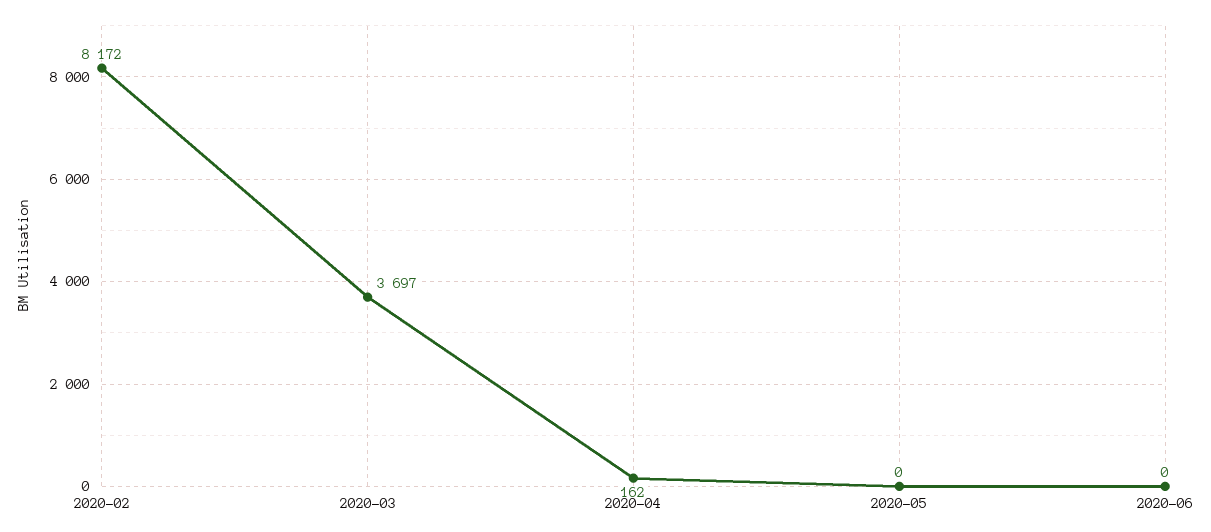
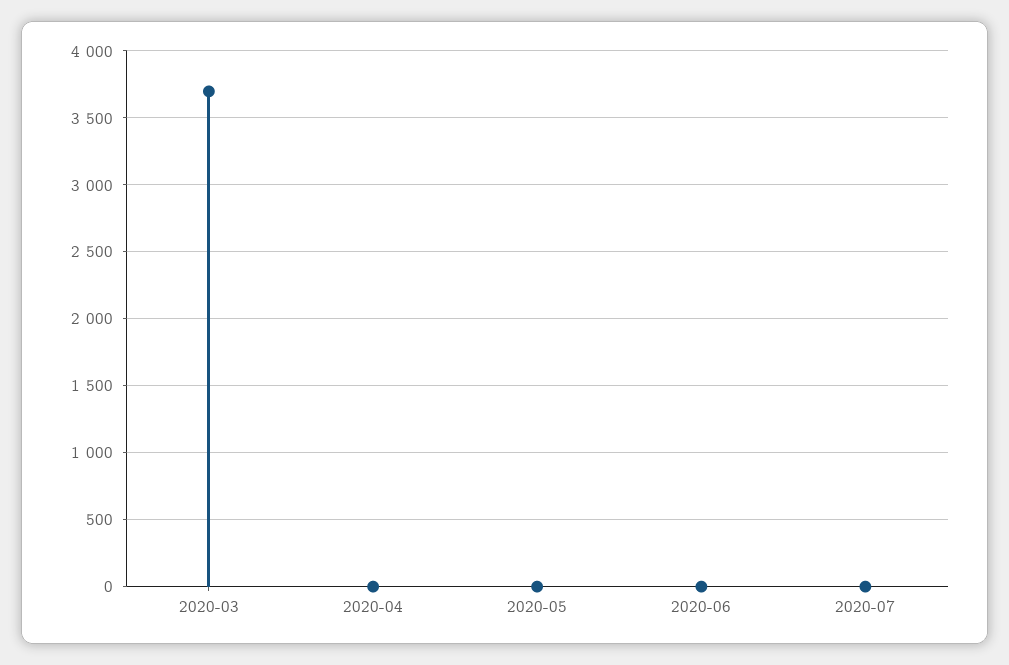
2020-02: 8172 -> none
2020-04: 162 -> 0
2020-07: none -> 0

